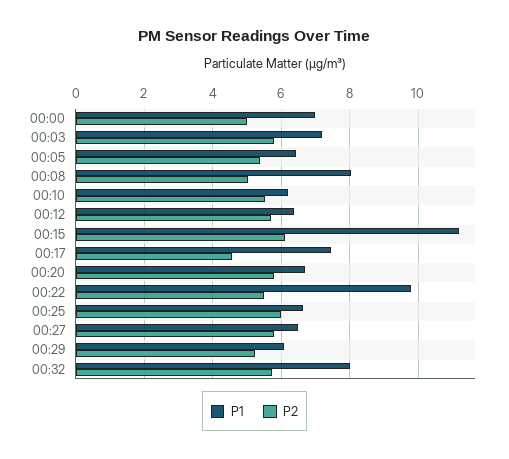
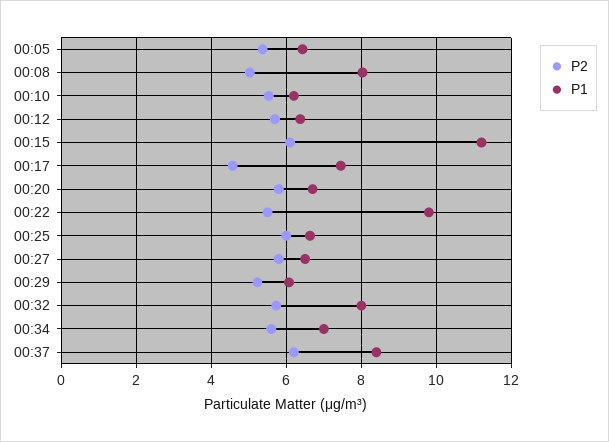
P1, 00:00: 7 -> none
P2, 00:00: 5 -> none
P1, 00:03: 7.2 -> none
P2, 00:03: 5.8 -> none
P2, 00:34: none -> 5.6
P1, 00:34: none -> 7
P2, 00:37: none -> 6.2
P1, 00:37: none -> 8.4

